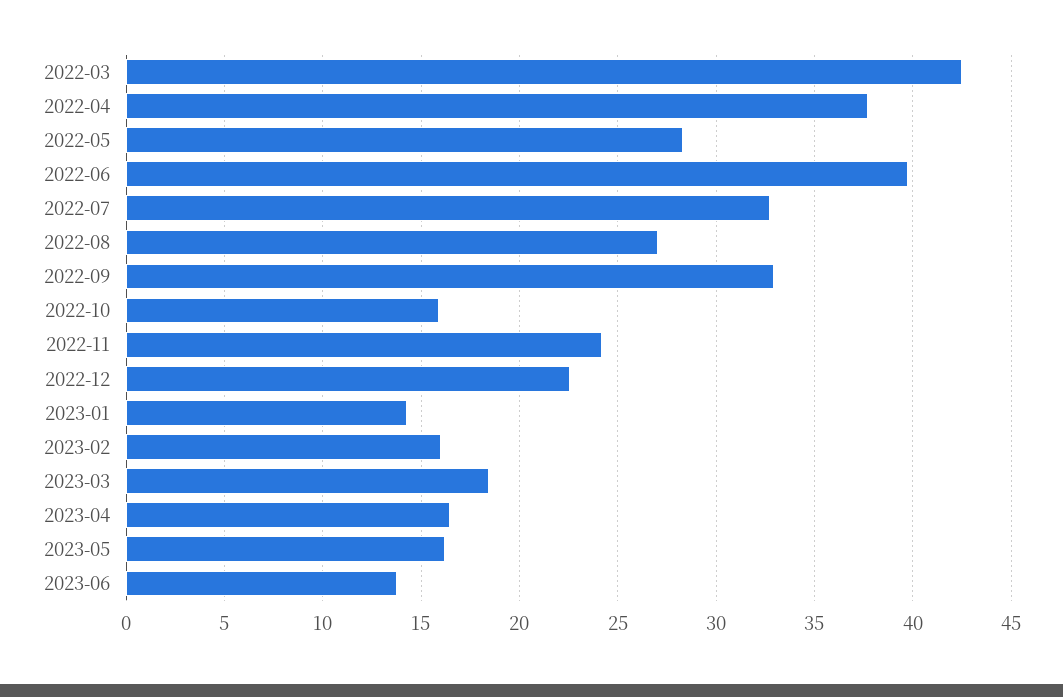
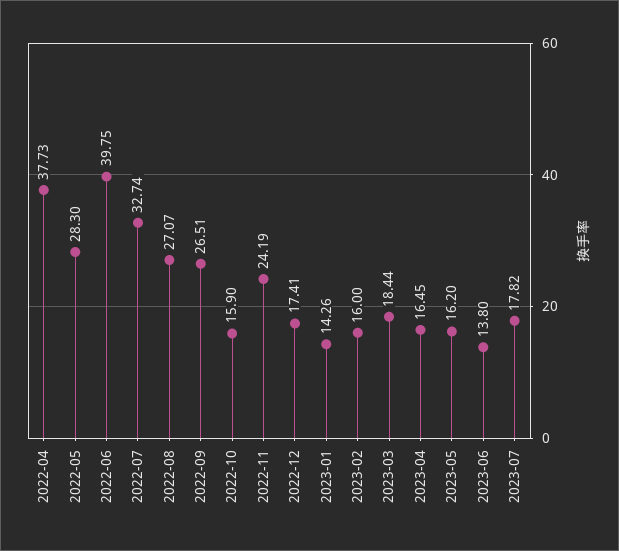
2022-03: 42.5 -> none
2022-09: 33 -> 26.51
2022-12: 22.5 -> 17.41
2023-07: none -> 17.82

